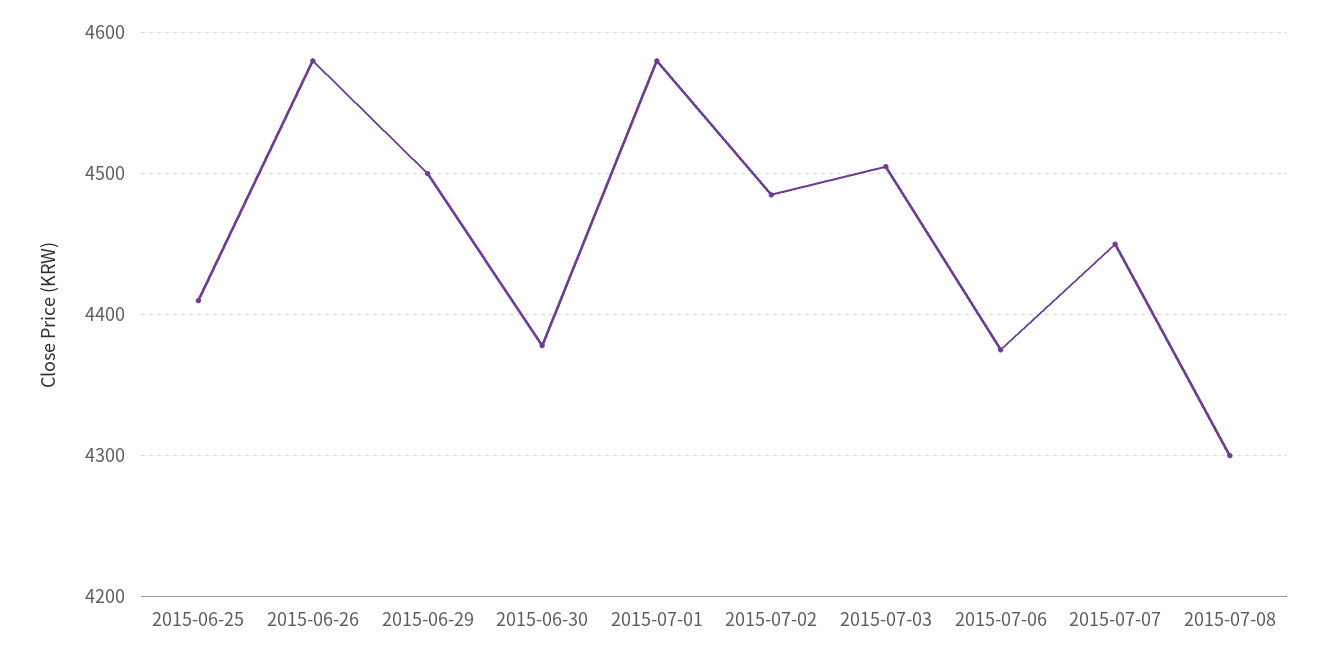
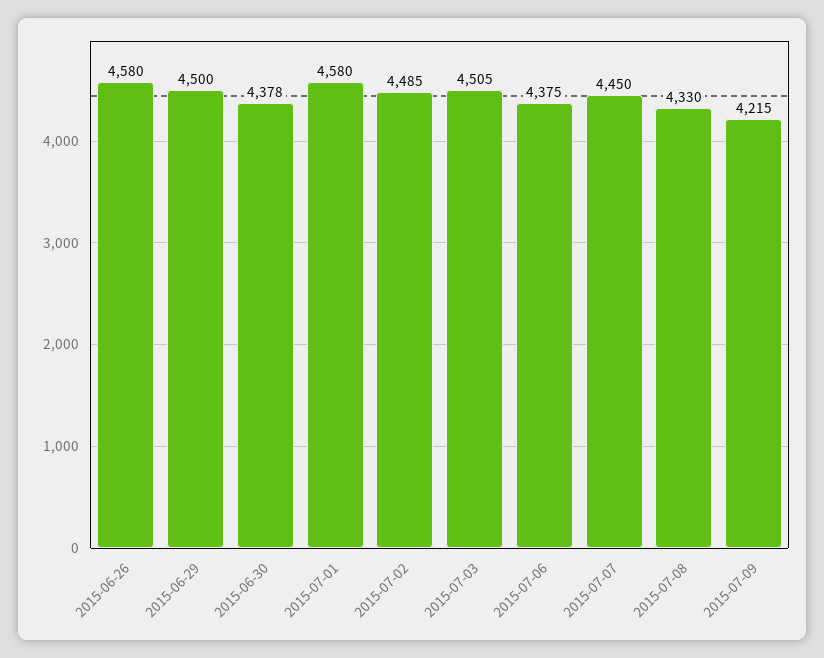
2015-06-25: 4410 -> none
2015-07-08: 4300 -> 4330
2015-07-09: none -> 4215

